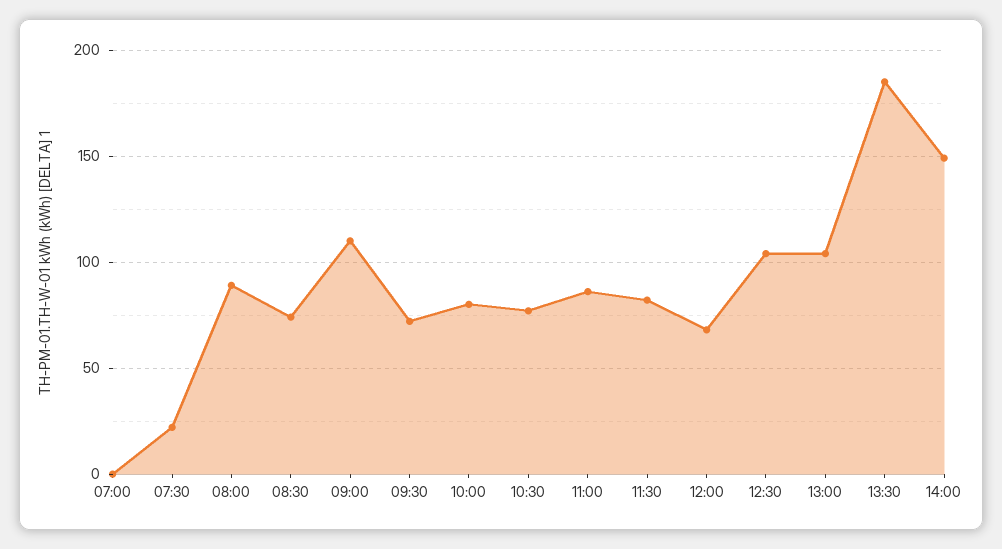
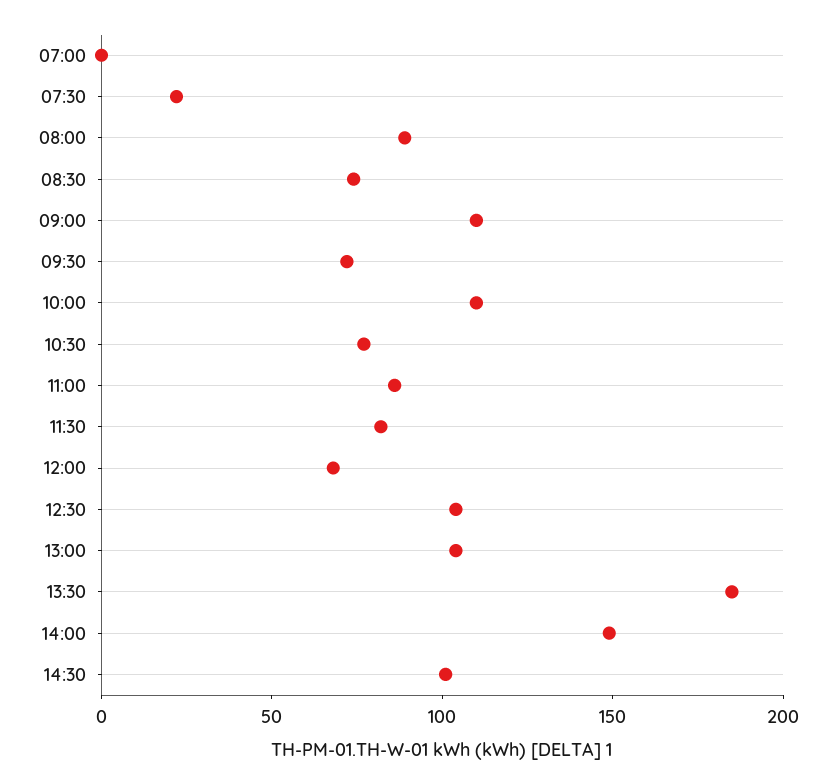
10:00: 80 -> 110
14:30: none -> 100

